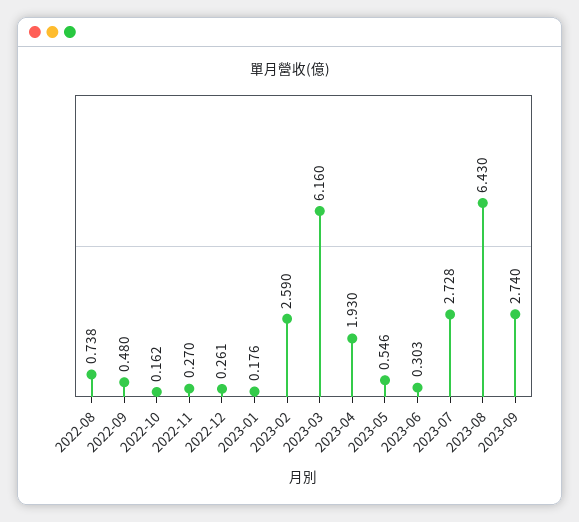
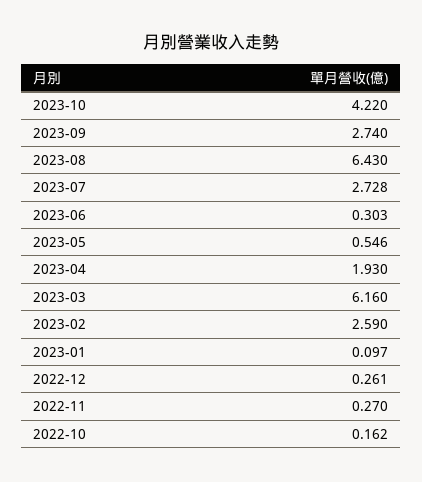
2022-08: 0.738 -> none
2022-09: 0.48 -> none
2023-01: 0.176 -> 0.097
2023-10: none -> 4.22

